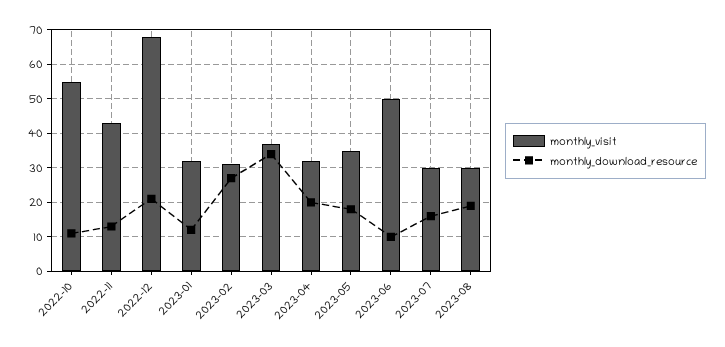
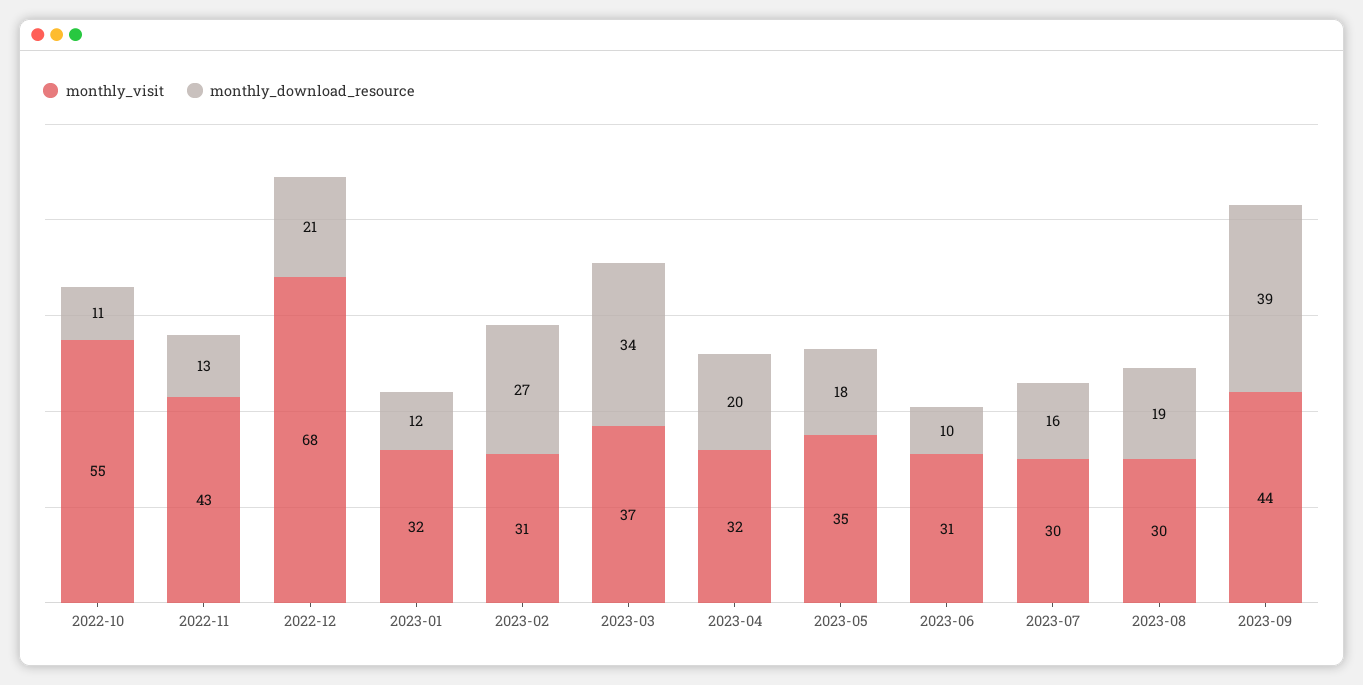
monthly_visit, 2023-06: 50 -> 31
monthly_visit, 2023-09: none -> 44
monthly_download_resource, 2023-09: none -> 39

